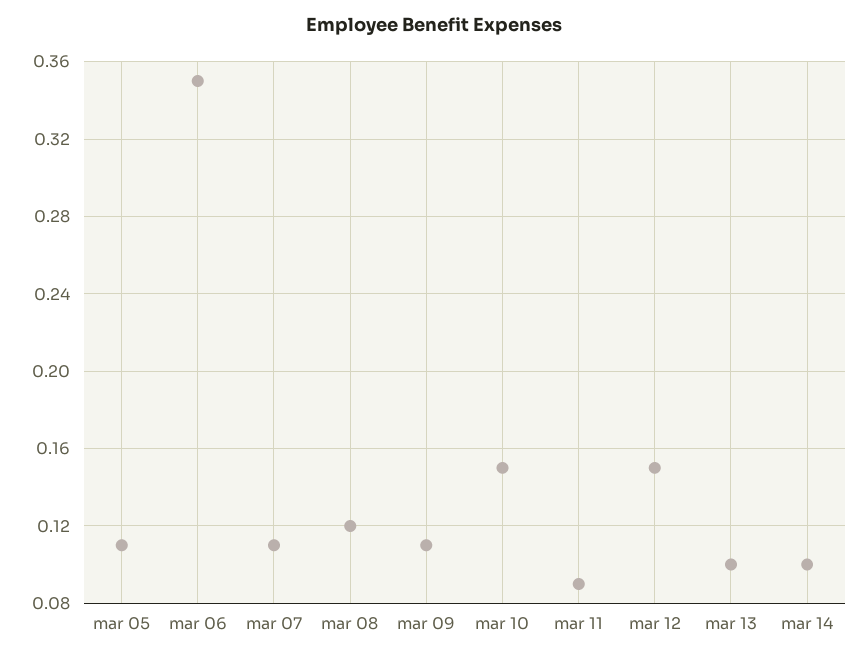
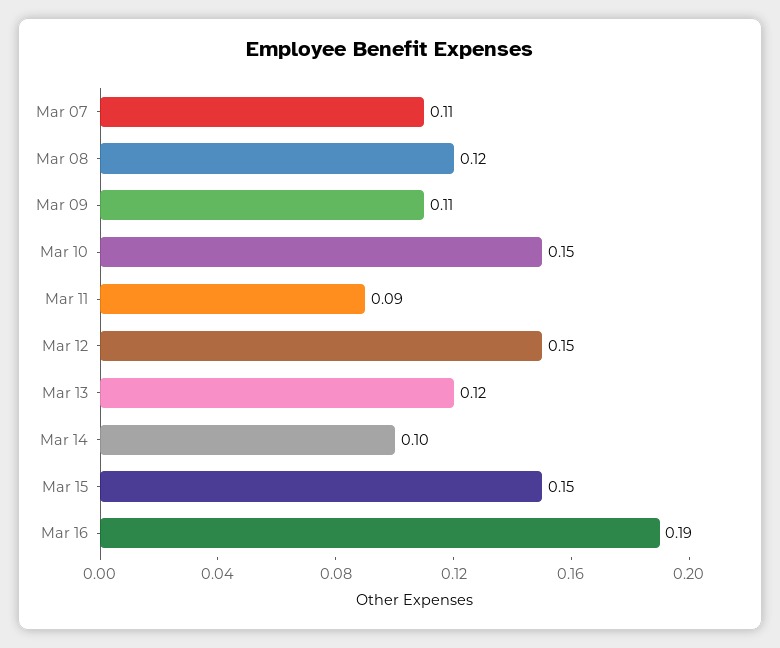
mar 05: 0.11 -> none
mar 06: 0.35 -> none
mar 13: 0.1 -> 0.12
Mar 15: none -> 0.15
Mar 16: none -> 0.19

